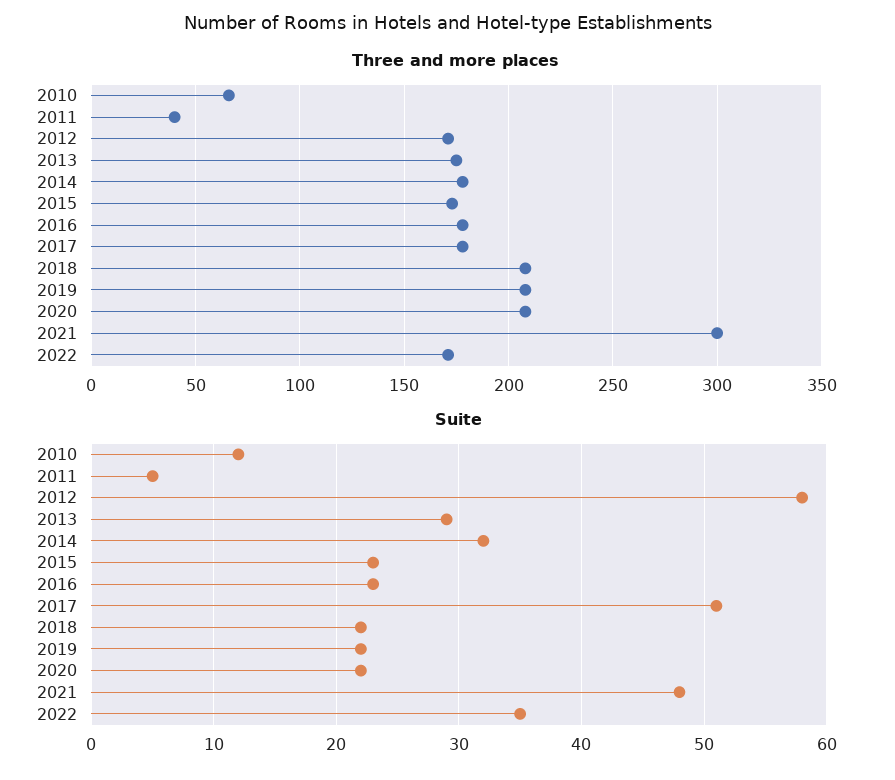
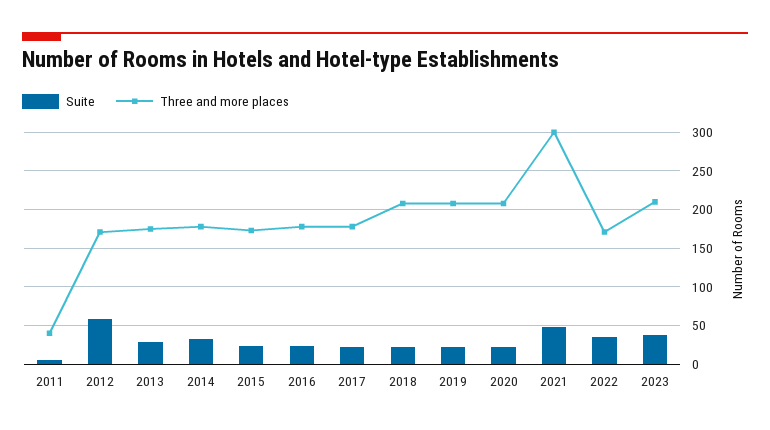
Three and more places, 2010: 65 -> none
Suite, 2010: 12 -> none
Suite, 2017: 51 -> 20
Suite, 2023: none -> 40
Three and more places, 2023: none -> 210

